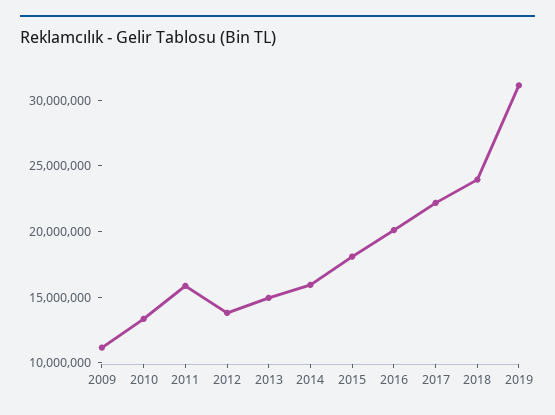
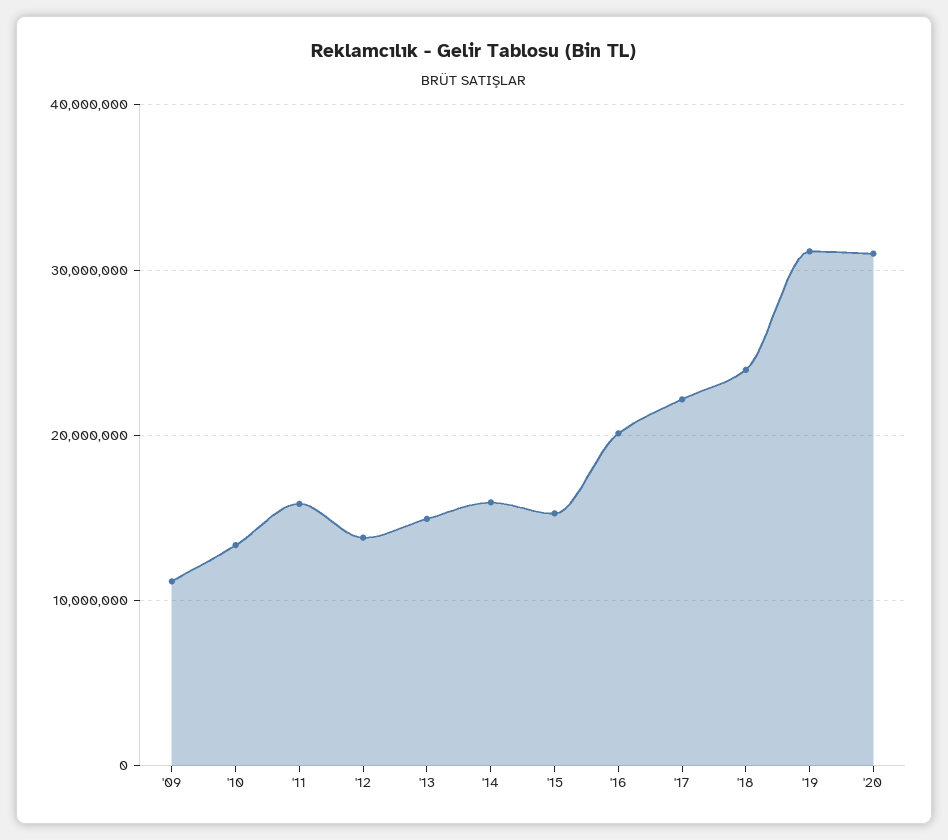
2015: 18000000 -> 15000000
'20: none -> 31000000

